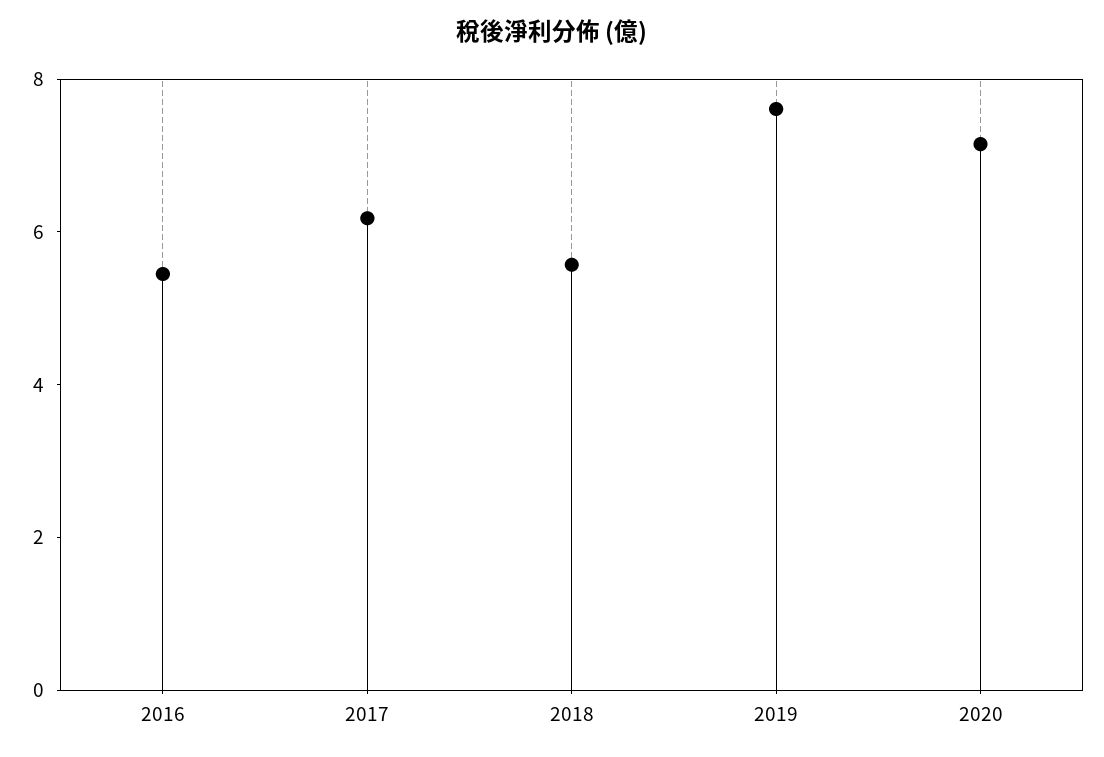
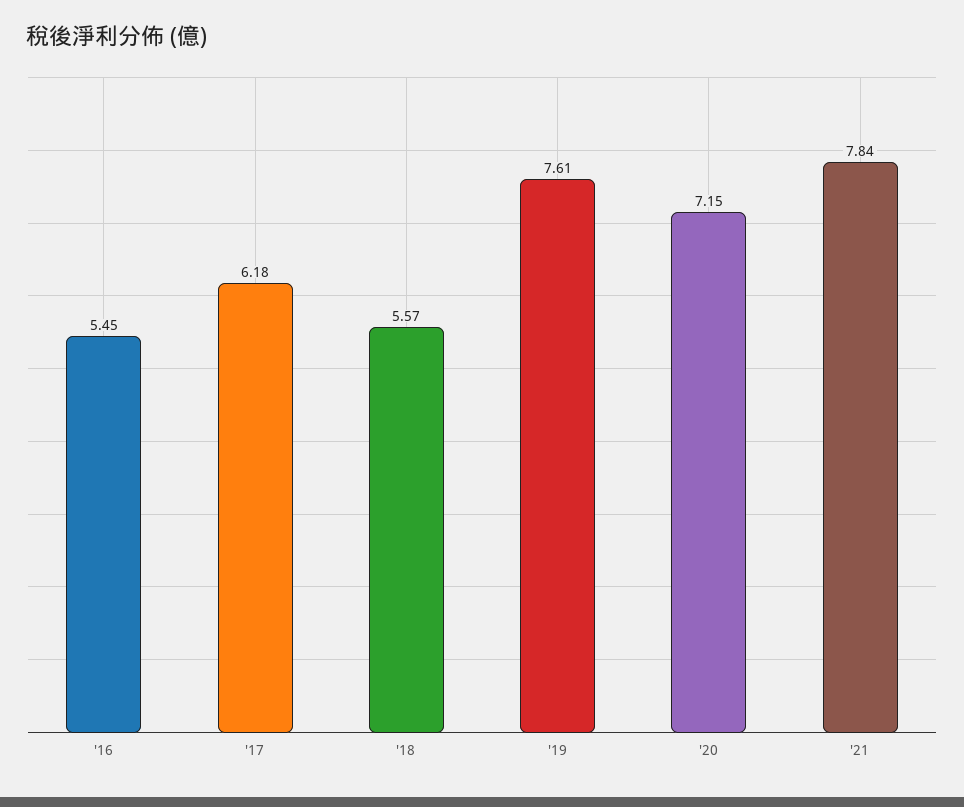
'21: none -> 7.84

